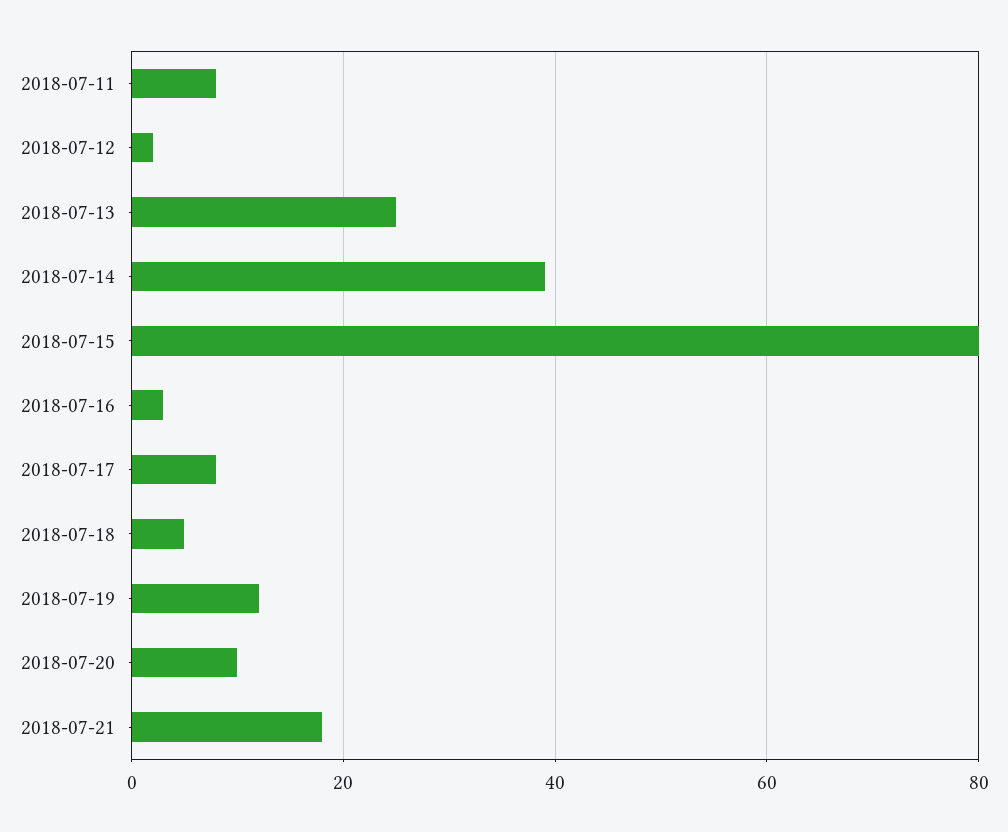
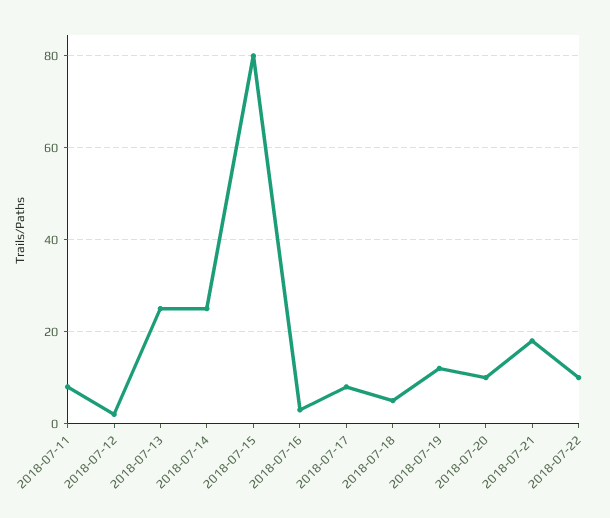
2018-07-14: 40 -> 25
2018-07-22: none -> 10

